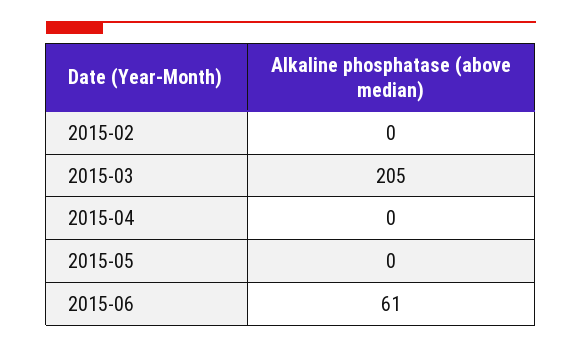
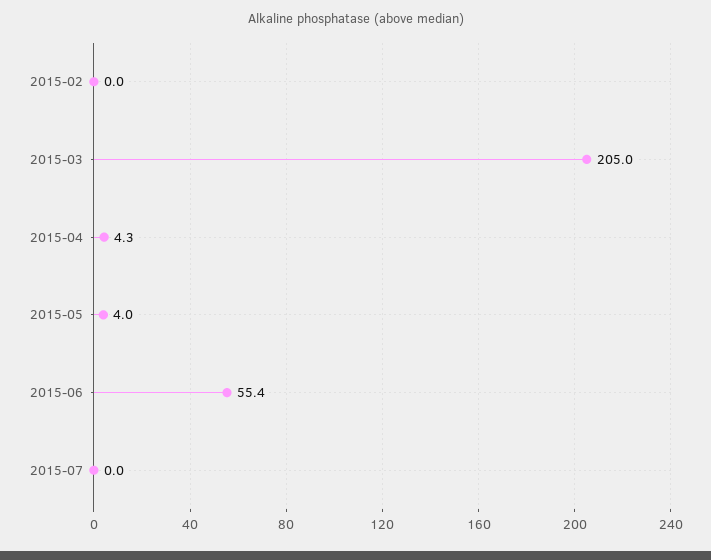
2015-04: 0 -> 4.3
2015-05: 0 -> 4
2015-06: 61 -> 55.4
2015-07: none -> 0

